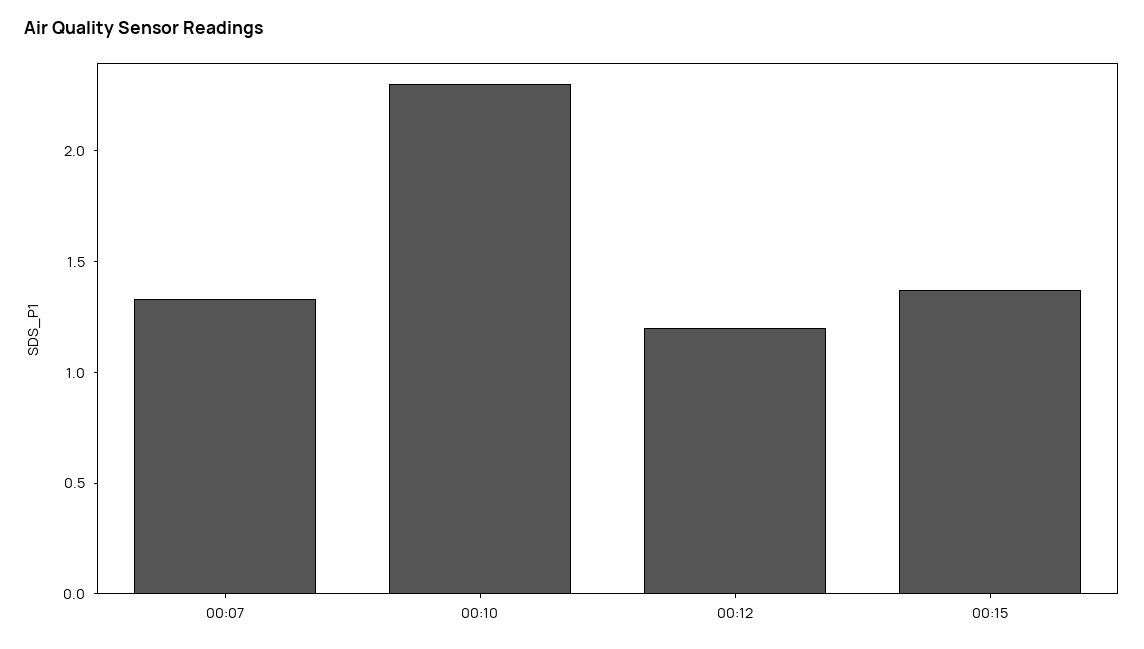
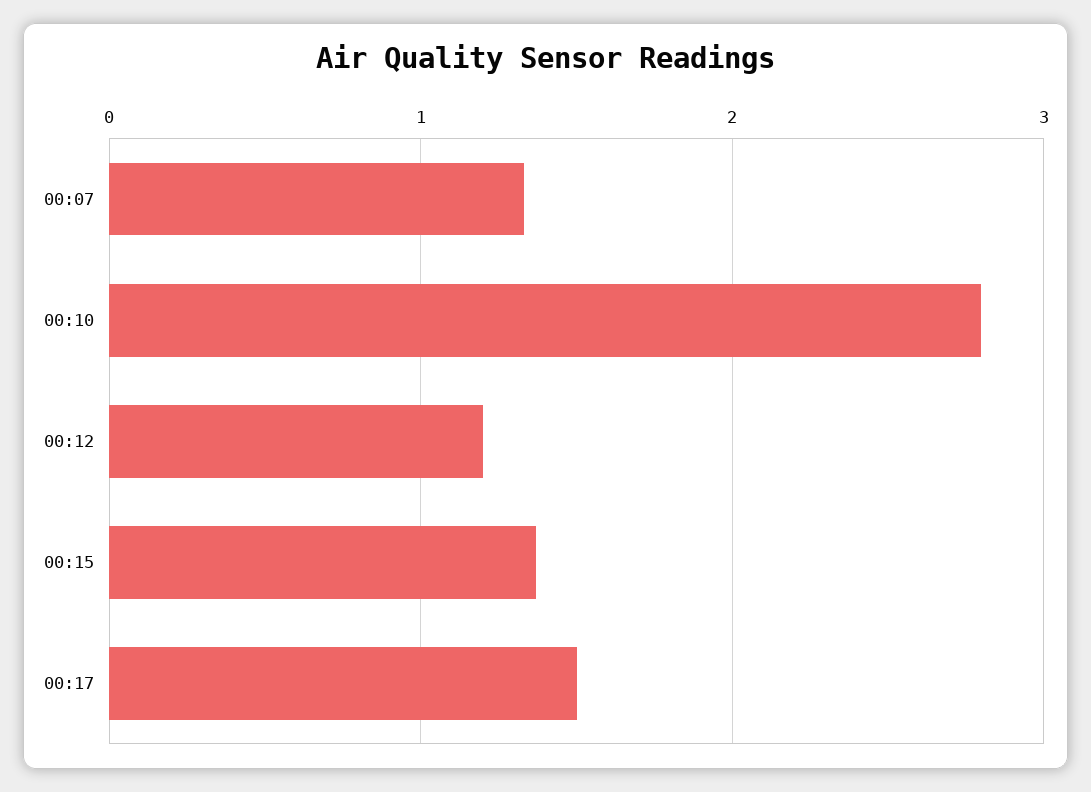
00:10: 2.3 -> 2.8
00:17: none -> 1.5

